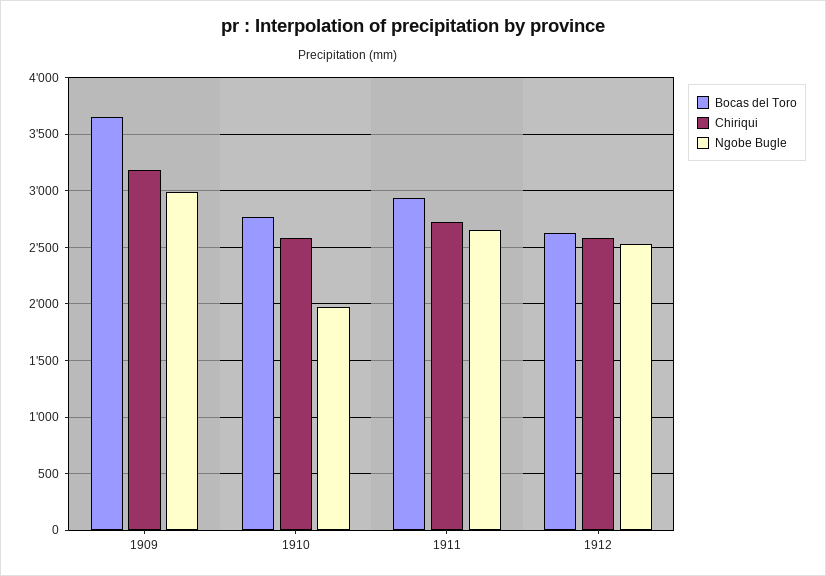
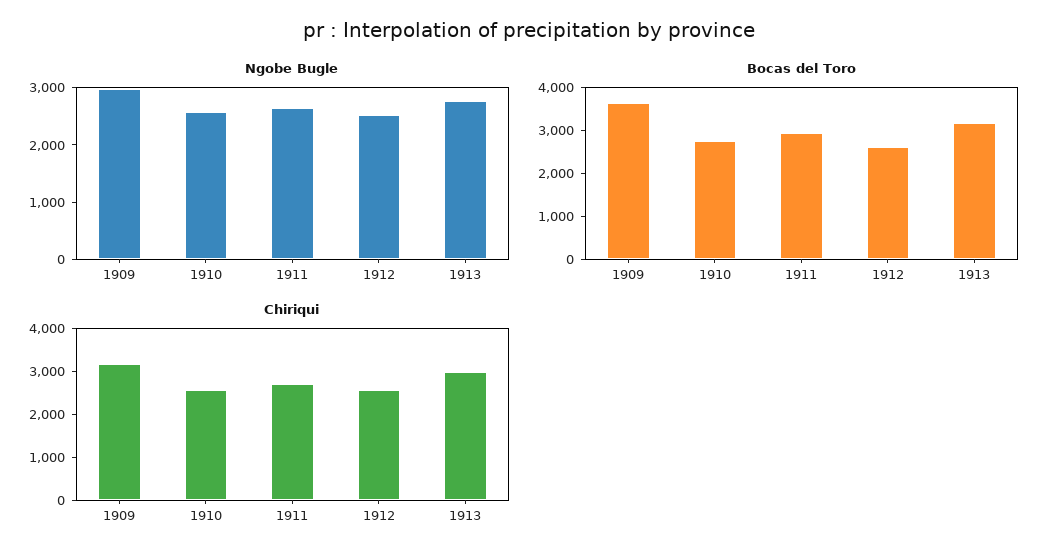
Ngobe Bugle, 1910: 2000 -> 2600
Ngobe Bugle, 1913: none -> 2800
Bocas del Toro, 1913: none -> 3200
Chiriqui, 1913: none -> 3000

